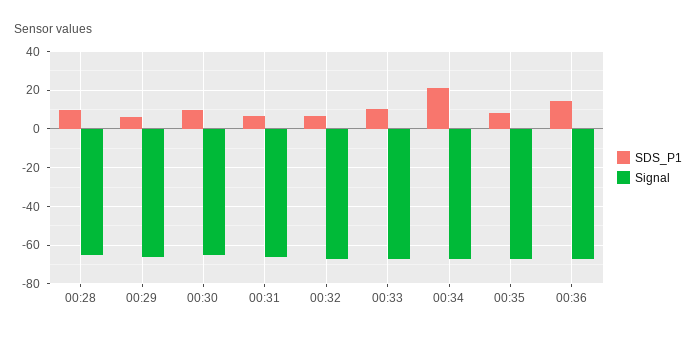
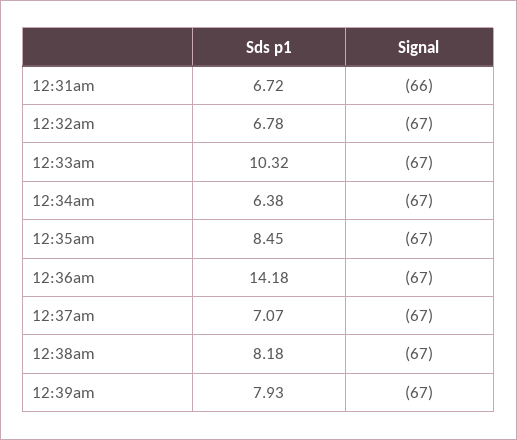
SDS_P1, 00:28: 10 -> none
Signal, 00:28: -65 -> none
SDS_P1, 00:29: 5 -> none
Signal, 00:29: -65 -> none
SDS_P1, 00:30: 10 -> none
Signal, 00:30: -65 -> none
SDS_P1, 00:34: 20 -> 6.38
SDS_P1, 12:37am: none -> 7.07
Signal, 12:37am: none -> -67
SDS_P1, 12:38am: none -> 8.18
Signal, 12:38am: none -> -67
SDS_P1, 12:39am: none -> 7.93
Signal, 12:39am: none -> -67

